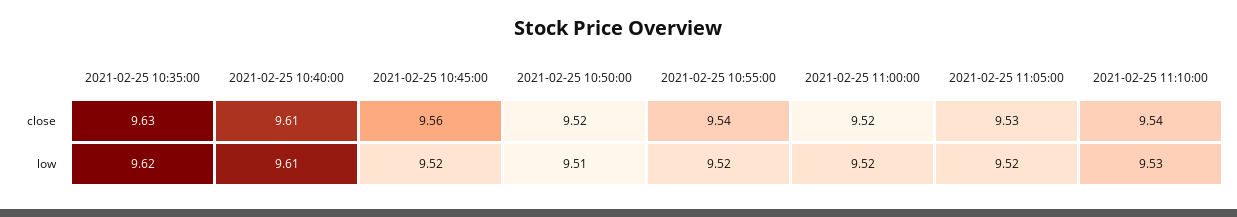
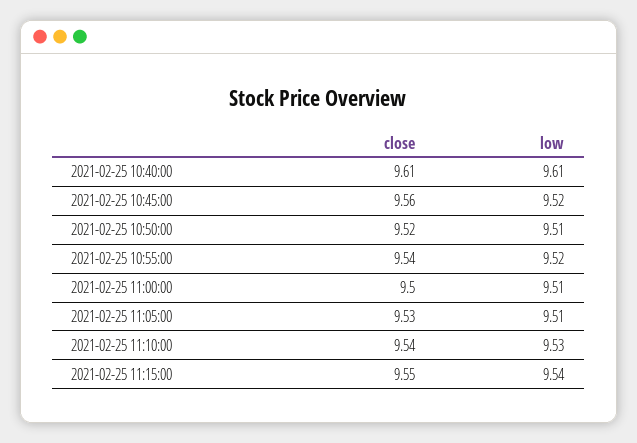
2021-02-25 10:35:00, close: 9.63 -> none
2021-02-25 11:00:00, close: 9.52 -> 9.5
2021-02-25 10:35:00, low: 9.62 -> none
2021-02-25 11:00:00, low: 9.52 -> 9.51
2021-02-25 11:05:00, low: 9.52 -> 9.51
2021-02-25 11:15:00, close: none -> 9.55
2021-02-25 11:15:00, low: none -> 9.54

